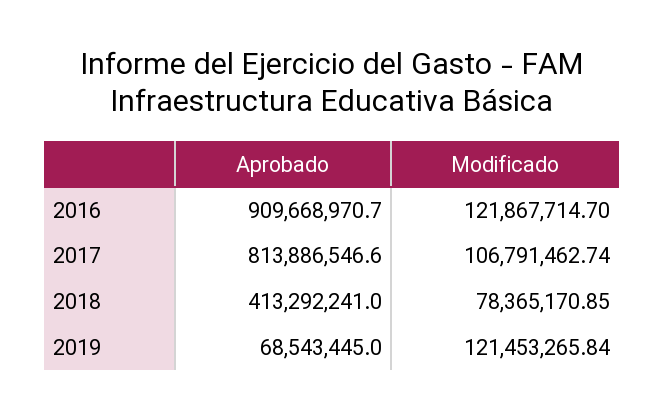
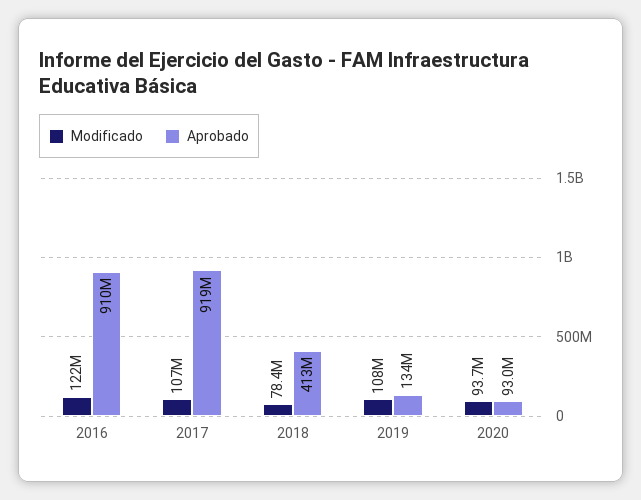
Aprobado, 2017: 813886546.6 -> 919000000
Aprobado, 2019: 68543445 -> 134000000
Modificado, 2019: 121453265.84 -> 108000000
Modificado, 2020: none -> 93700000
Aprobado, 2020: none -> 93000000

